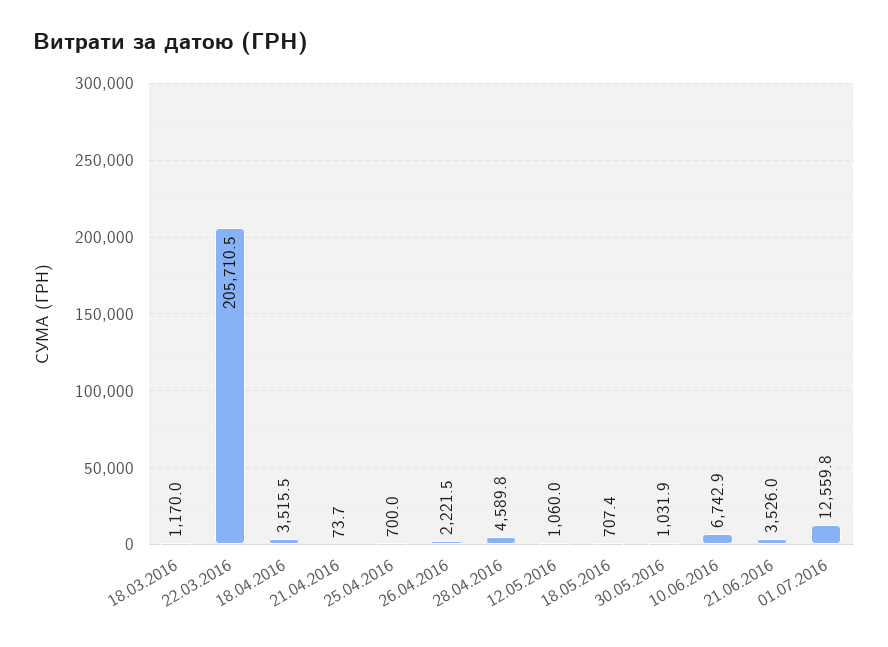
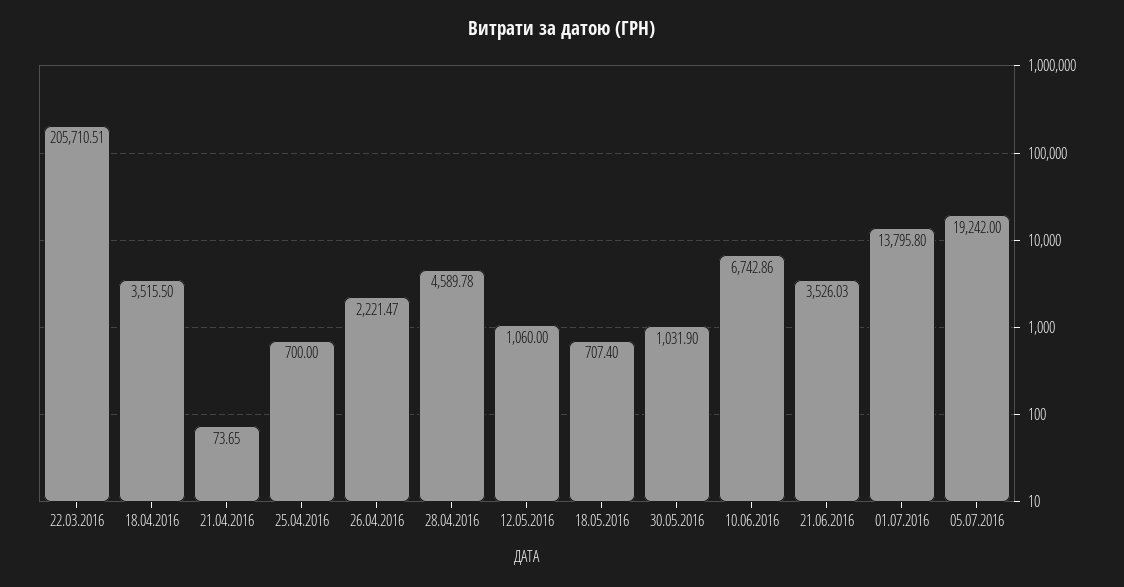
18.03.2016: 1170 -> none
01.07.2016: 12559.8 -> 13795.8
05.07.2016: none -> 19242

